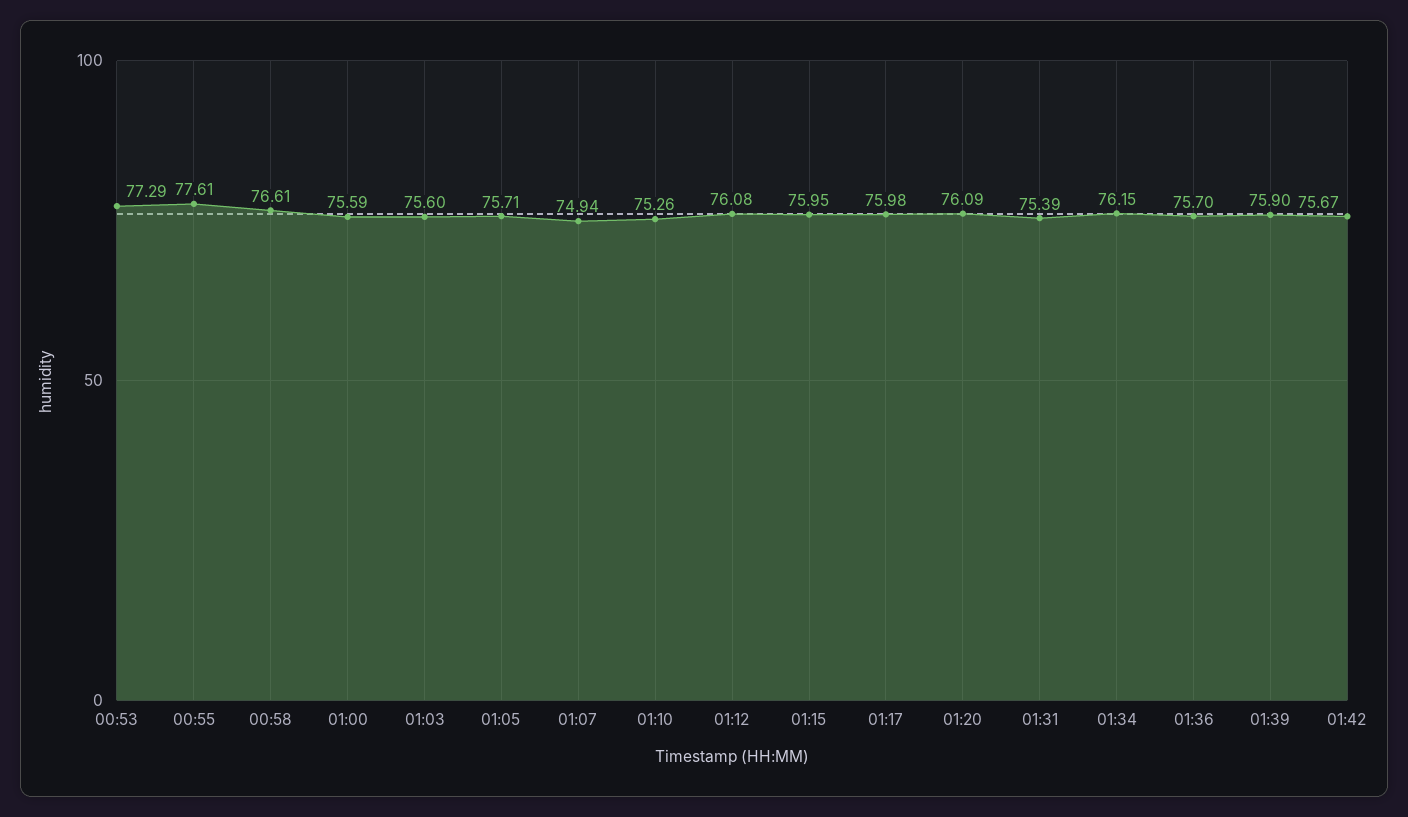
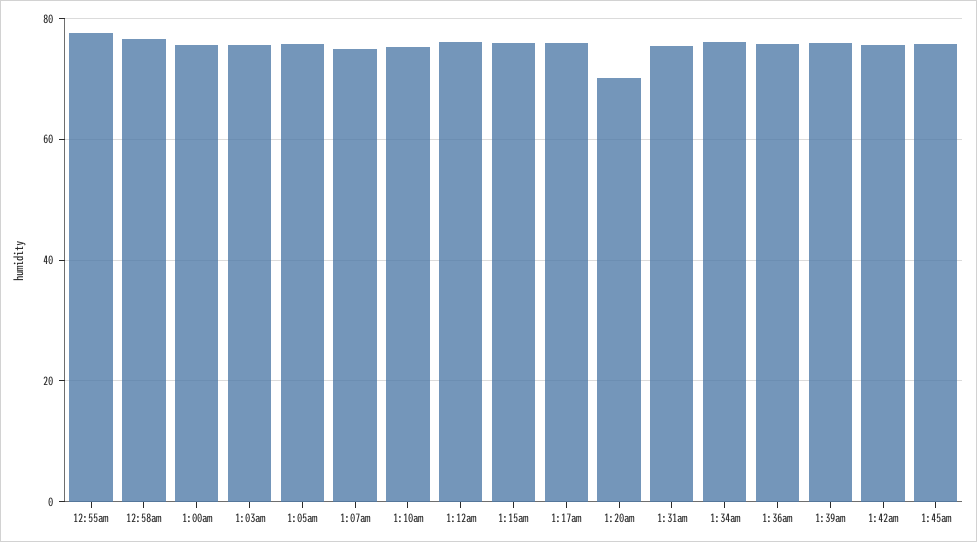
00:53: 77.29 -> none
01:20: 76.09 -> 70
1:45am: none -> 76

